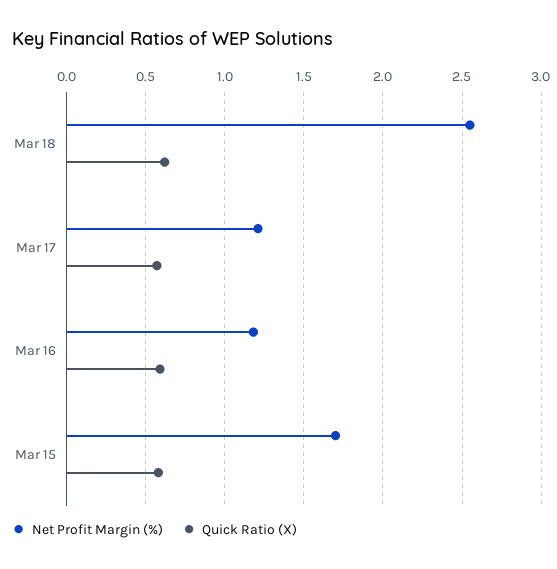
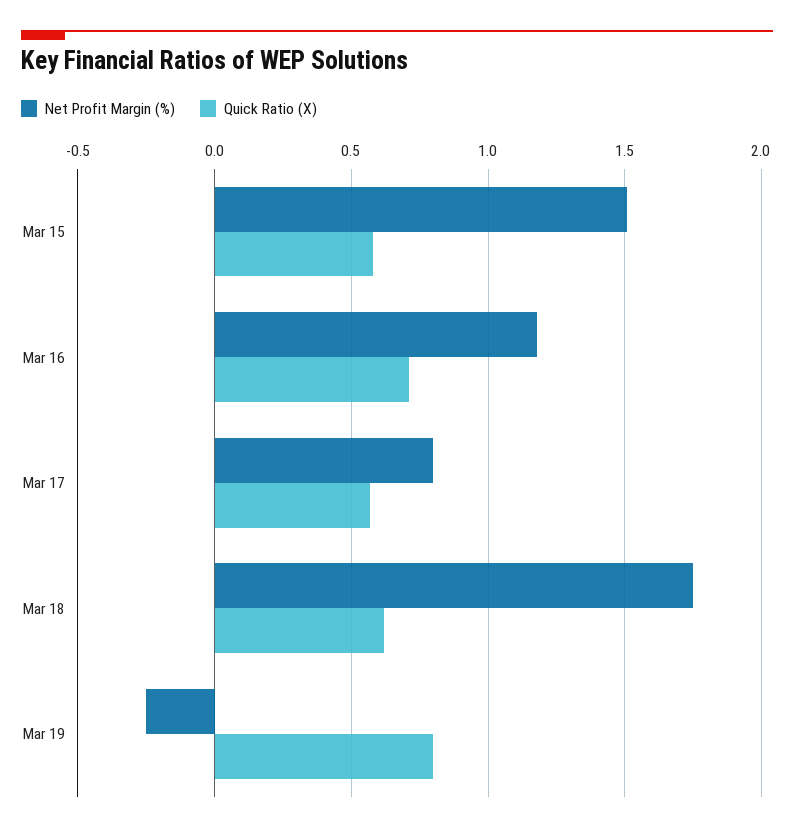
Net Profit Margin (%), Mar 18: 2.55 -> 1.75
Net Profit Margin (%), Mar 17: 1.2 -> 0.8
Quick Ratio (X), Mar 16: 0.6 -> 0.7
Net Profit Margin (%), Mar 15: 1.7 -> 1.5
Net Profit Margin (%), Mar 19: none -> -0.25
Quick Ratio (X), Mar 19: none -> 0.8

